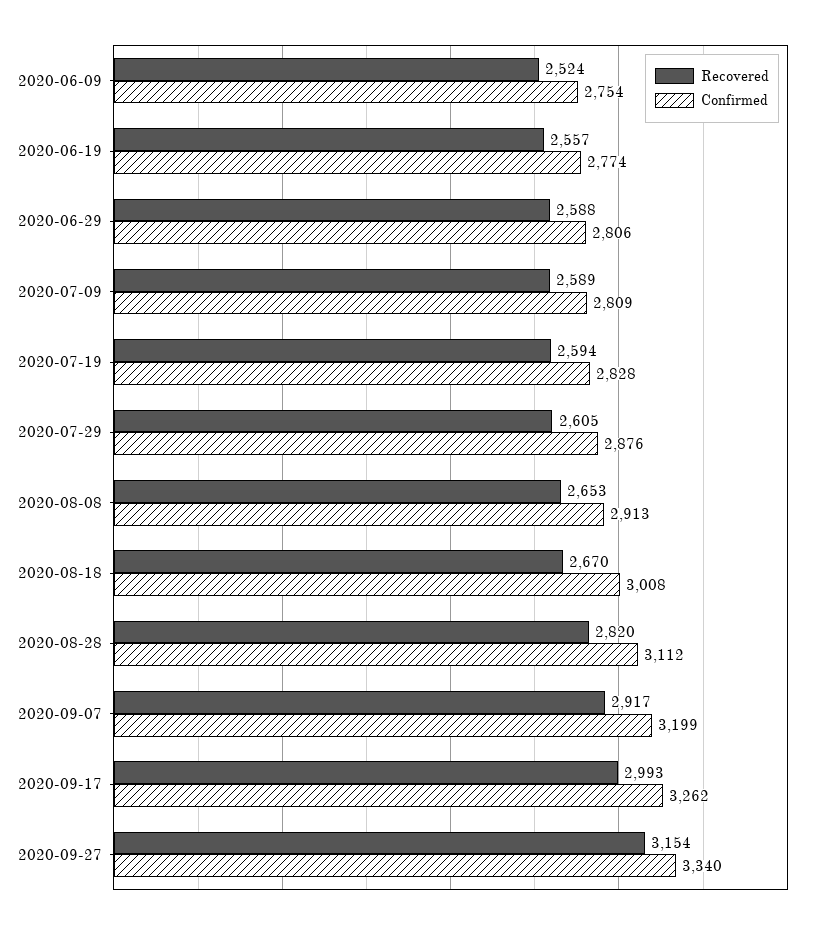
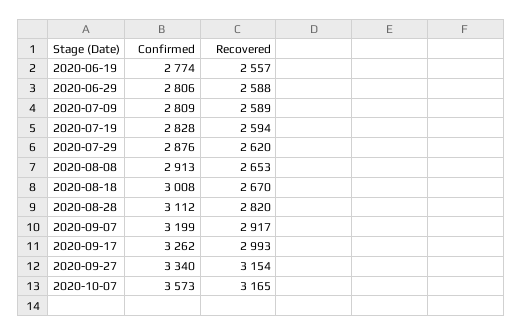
Recovered, 2020-06-09: 2524 -> none
Confirmed, 2020-06-09: 2754 -> none
Recovered, 2020-07-29: 2605 -> 2620
Confirmed, 2020-10-07: none -> 3573
Recovered, 2020-10-07: none -> 3165

